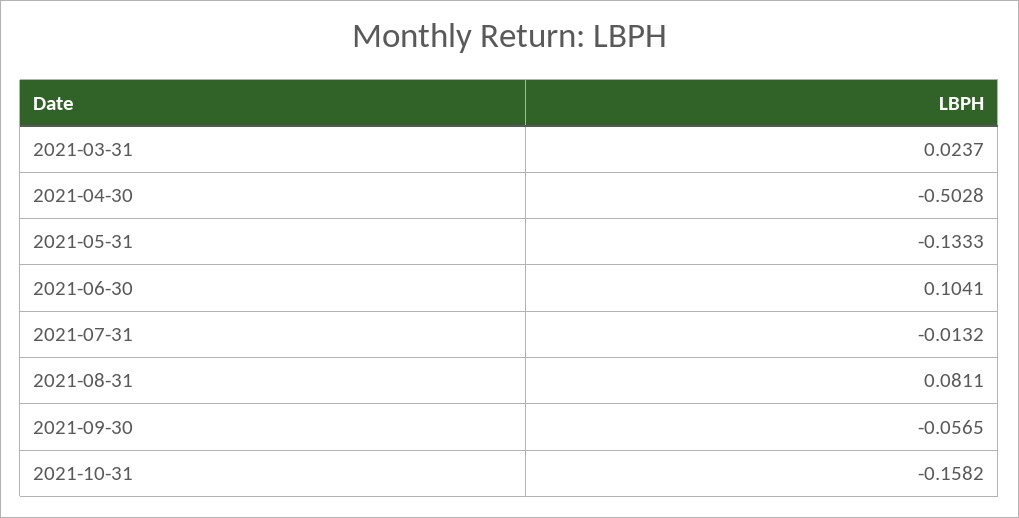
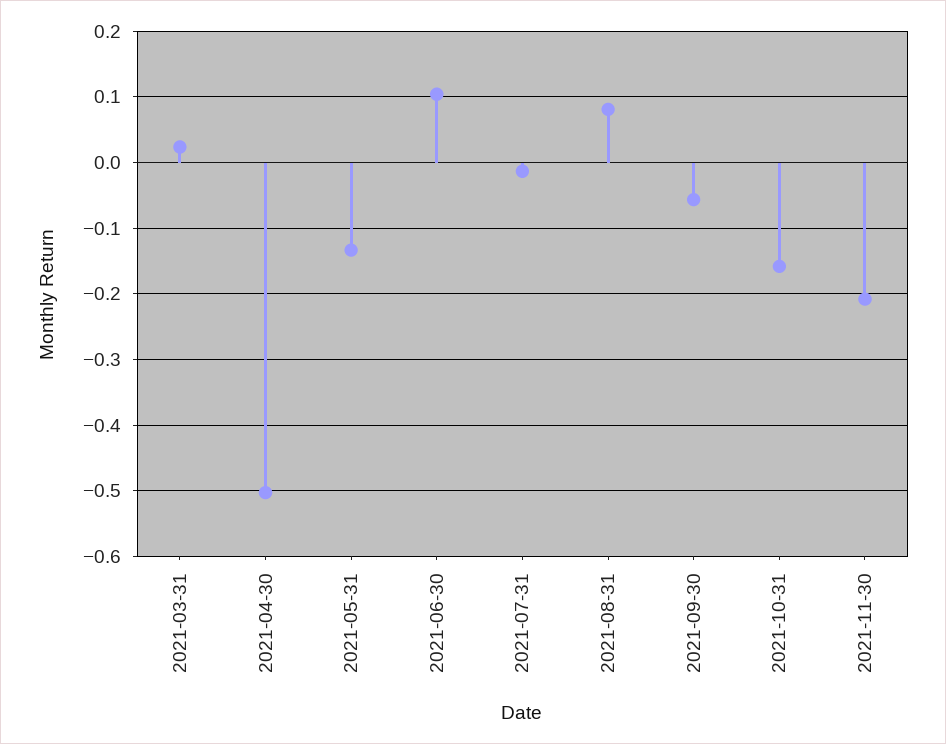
2021-11-30: none -> -0.21

